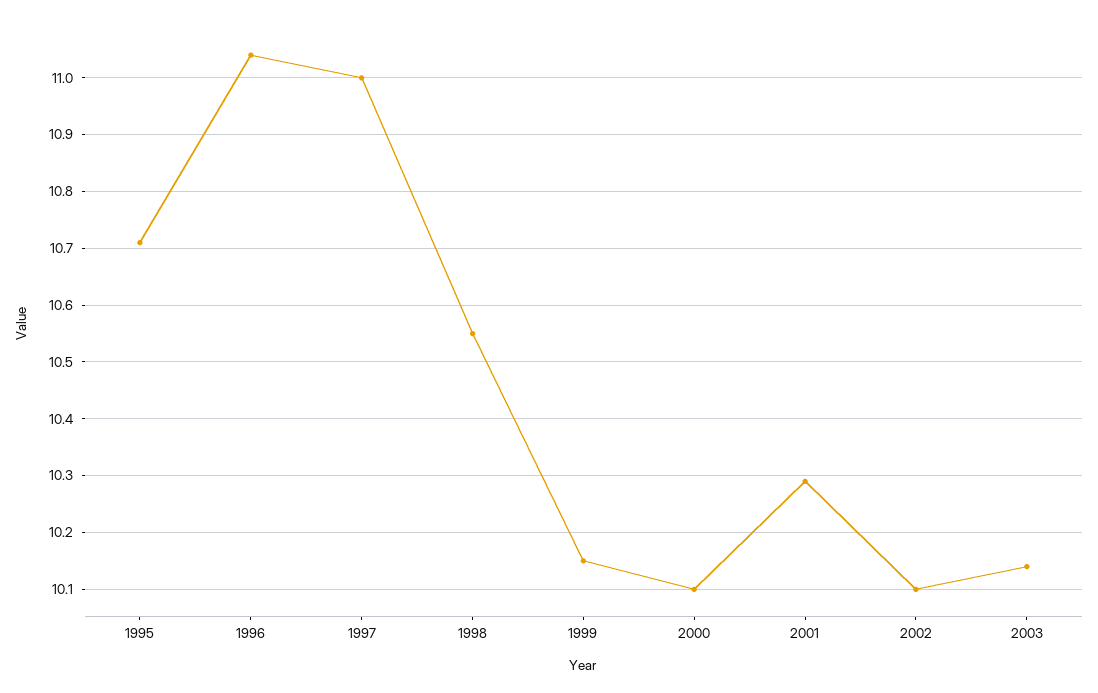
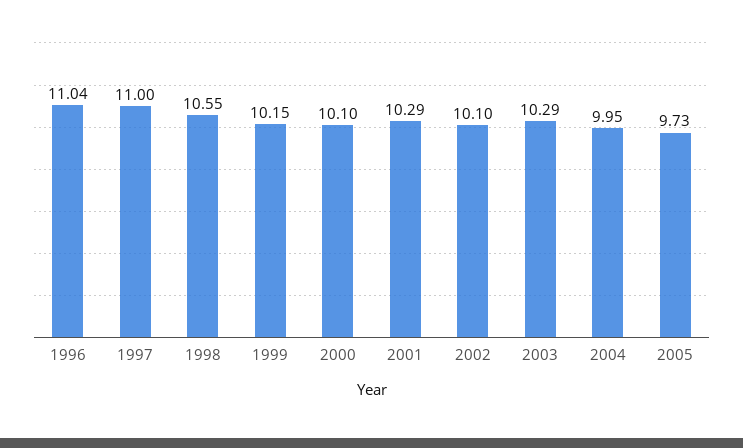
1995: 10.7 -> none
2003: 10.15 -> 10.29
2004: none -> 9.95
2005: none -> 9.73

